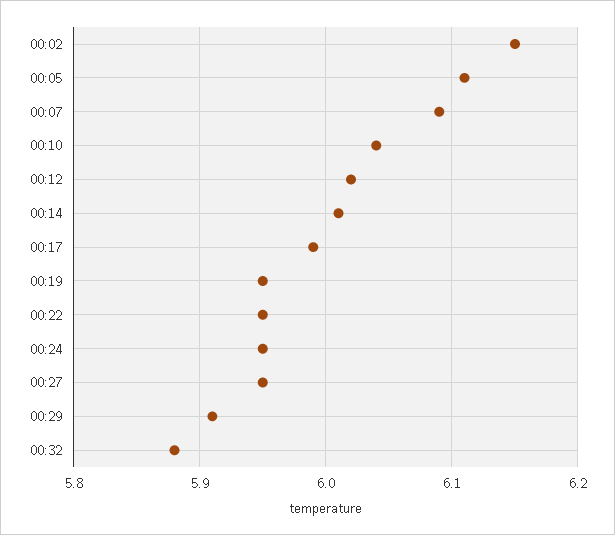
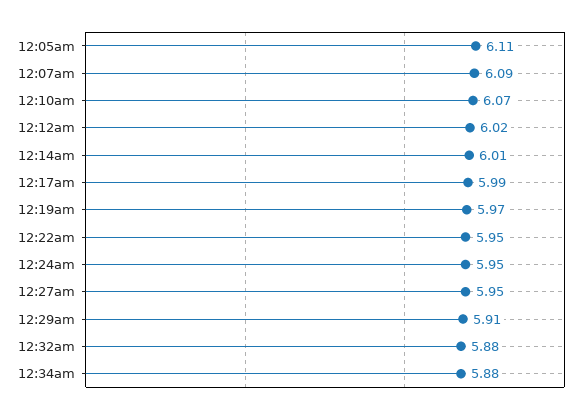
00:02: 6.15 -> none
00:10: 6.04 -> 6.07
00:19: 5.95 -> 5.97
12:34am: none -> 5.88

